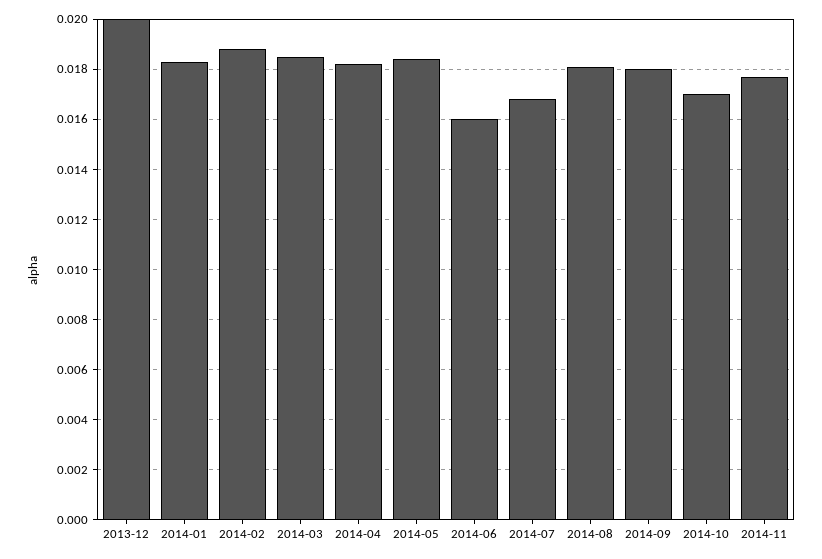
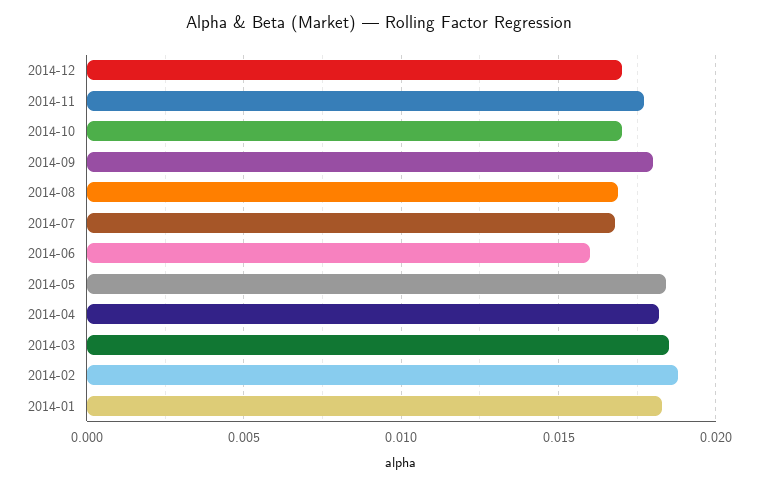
2013-12: 0.02 -> none
2014-08: 0.018 -> 0.017
2014-12: none -> 0.017

